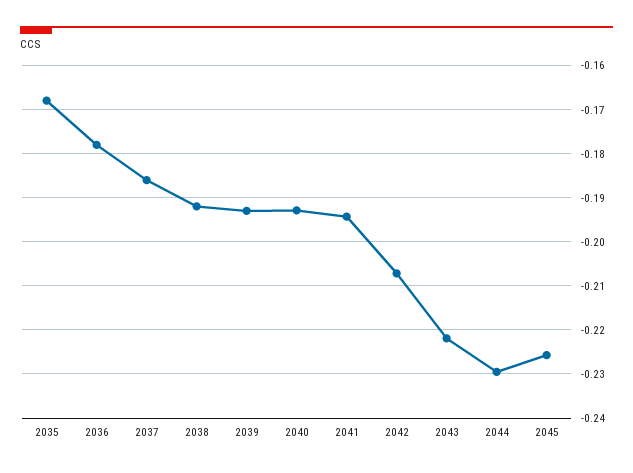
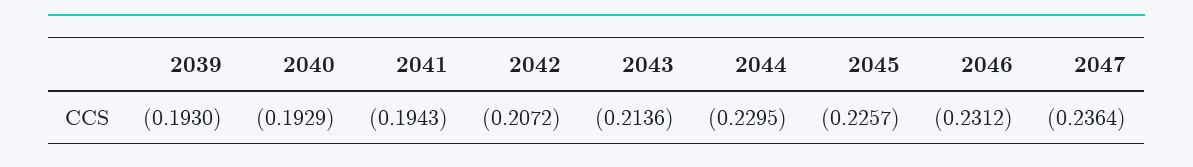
2035: -0.168 -> none
2036: -0.178 -> none
2037: -0.186 -> none
2038: -0.192 -> none
2043: -0.222 -> -0.2136
2046: none -> -0.2312
2047: none -> -0.2364

